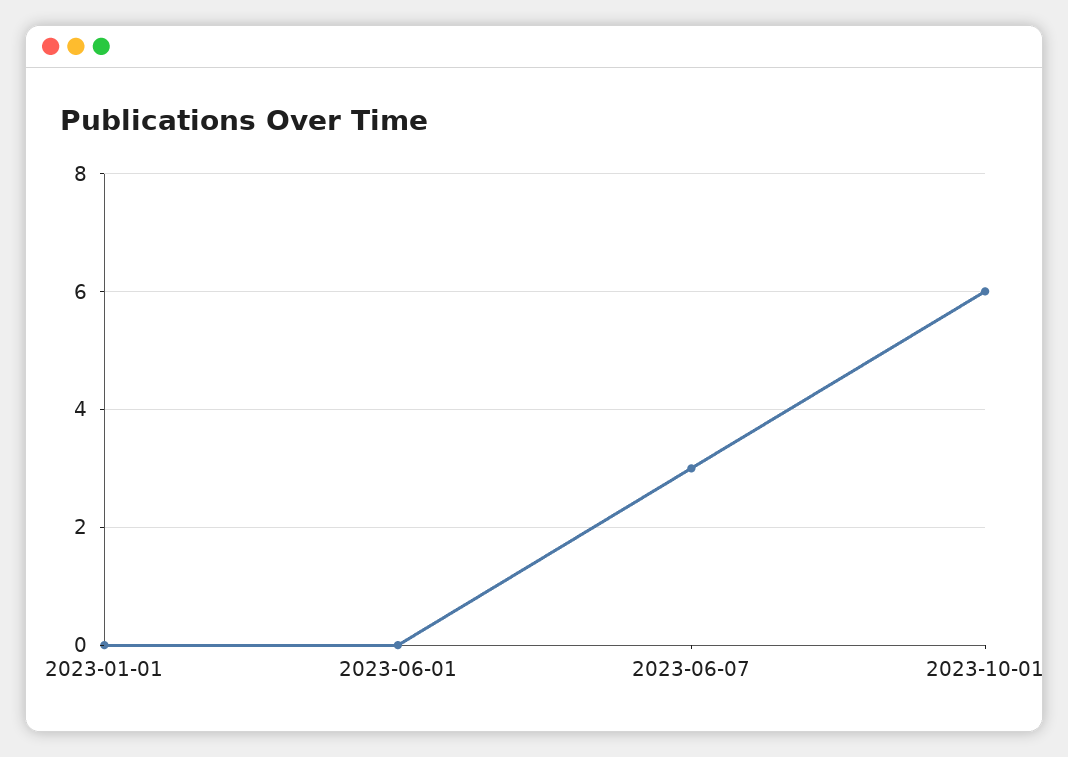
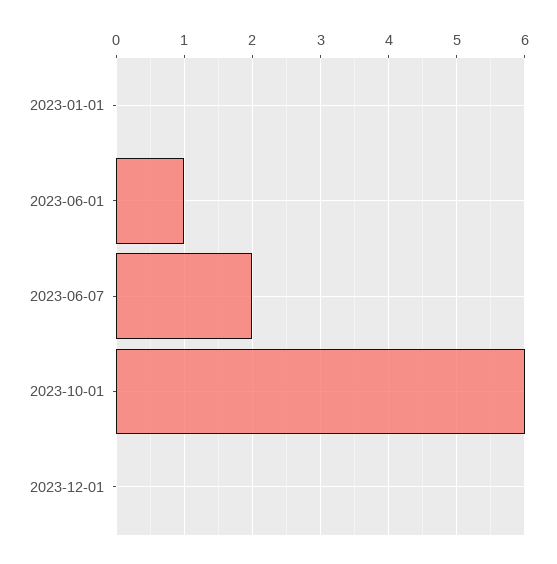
2023-06-01: 0 -> 1
2023-06-07: 3 -> 2
2023-12-01: none -> 0

